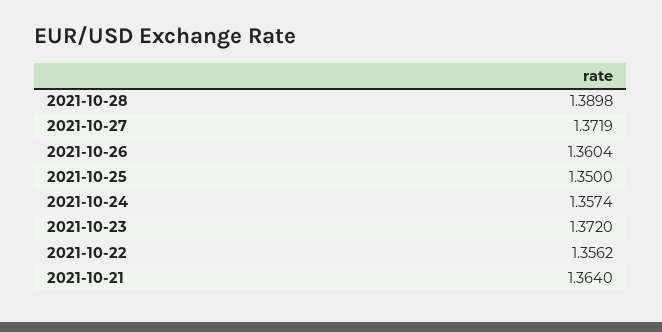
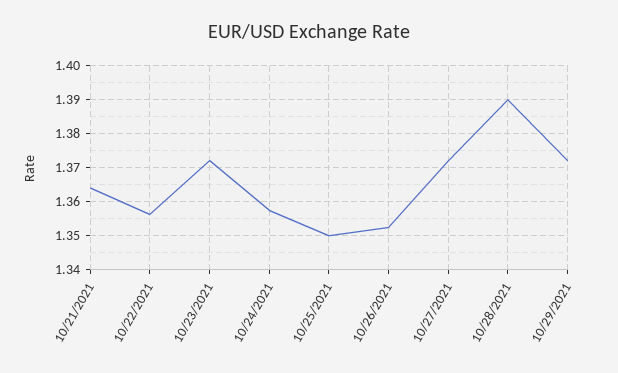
2021-10-26: 1.3604 -> 1.352
10/29/2021: none -> 1.372

